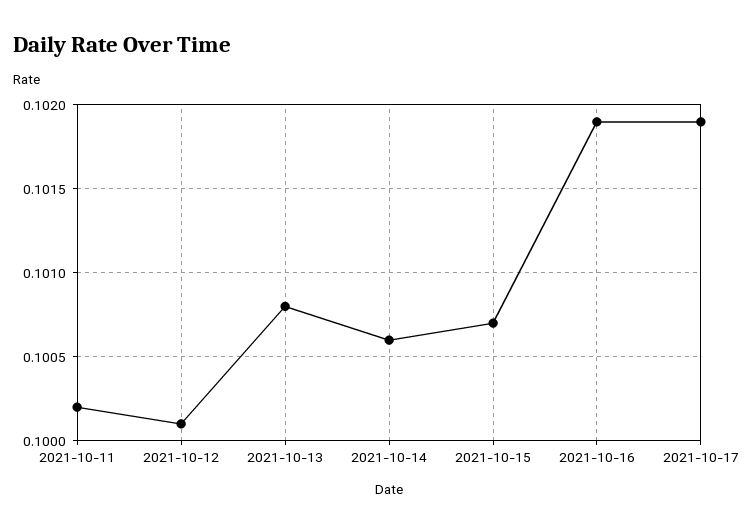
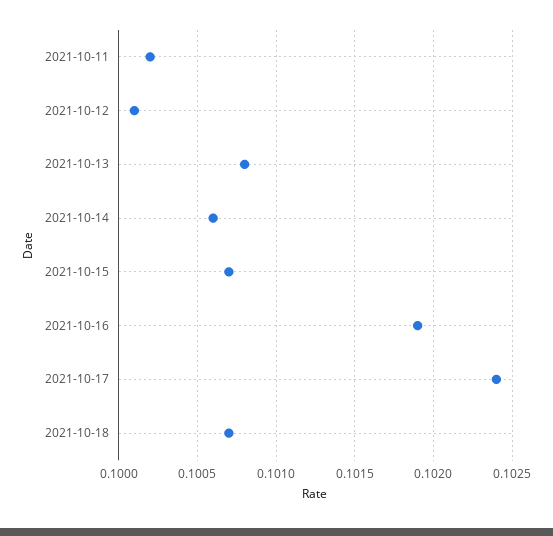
2021-10-17: 0.1019 -> 0.1024
2021-10-18: none -> 0.1007

